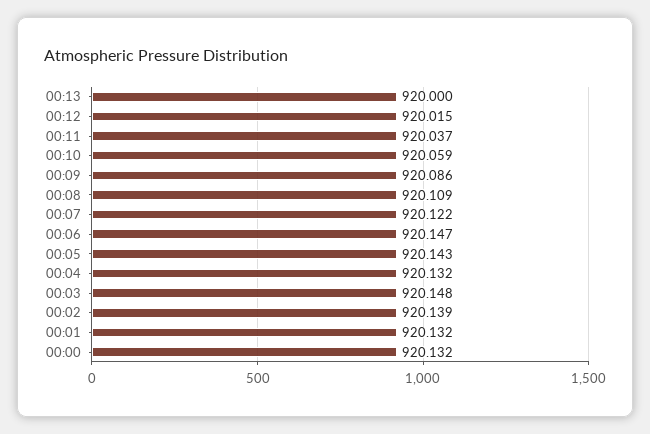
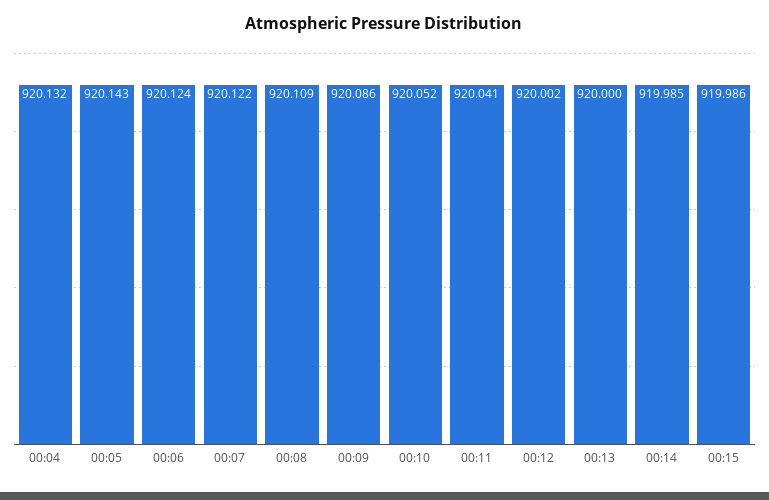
00:12: 920.015 -> 920.002
00:11: 920.037 -> 920.041
00:10: 920.059 -> 920.052
00:06: 920.147 -> 920.124
00:03: 920.148 -> none
00:02: 920.139 -> none
00:01: 920.132 -> none
00:00: 920.132 -> none
00:14: none -> 919.985
00:15: none -> 919.986

